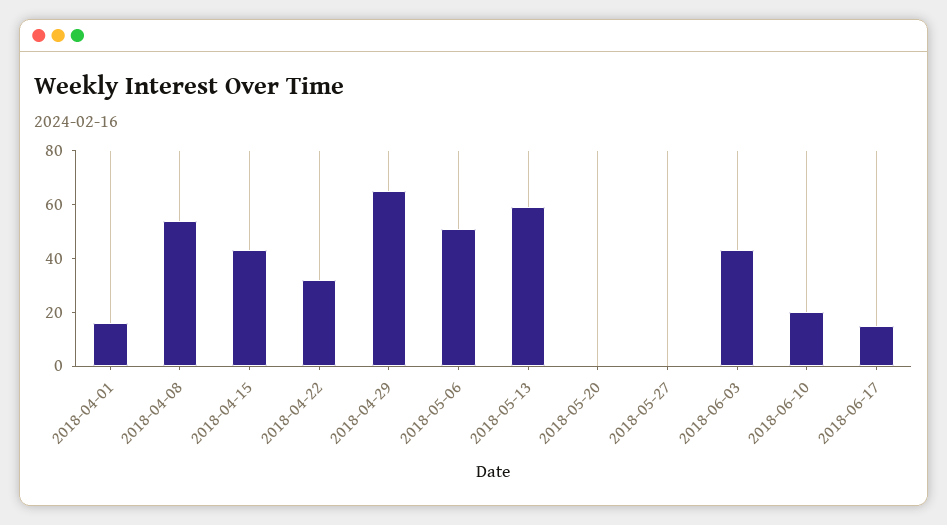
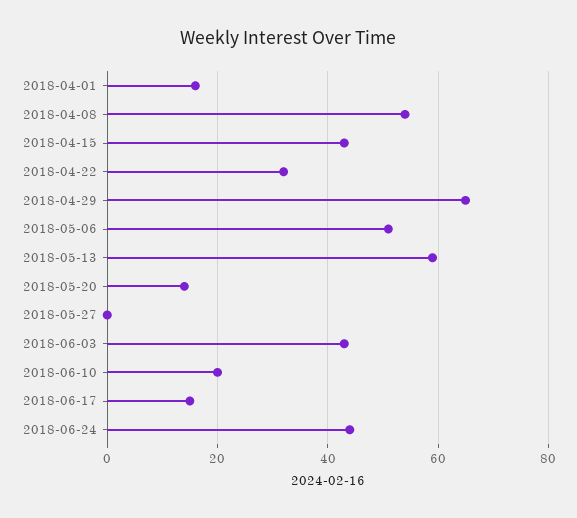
2018-05-20: 0 -> 15
2018-06-24: none -> 45

